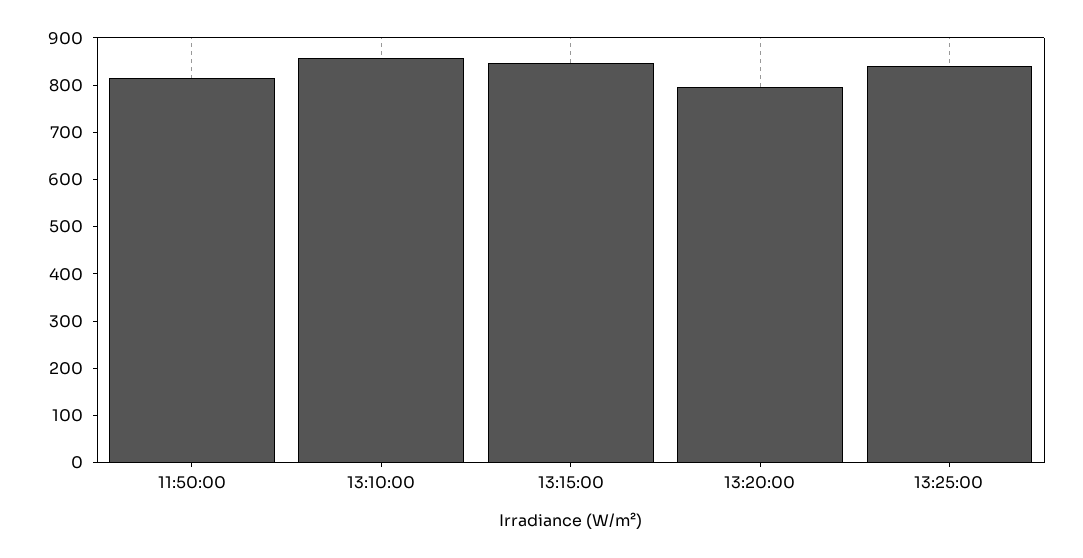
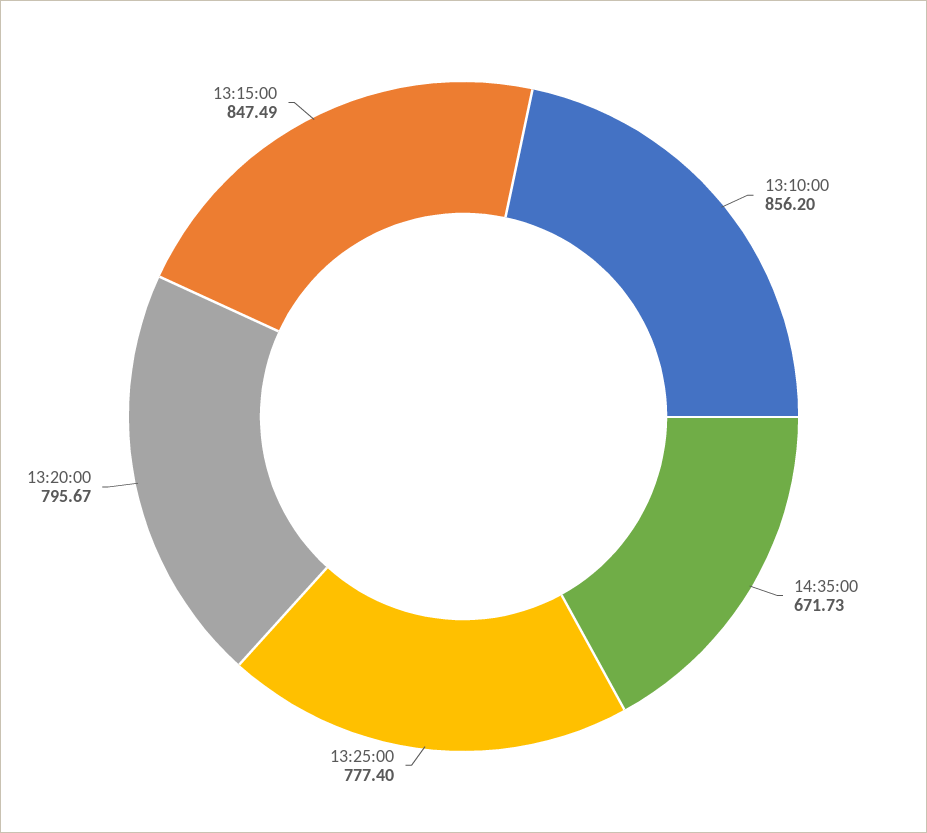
11:50:00: 820 -> none
13:25:00: 840 -> 777.4
14:35:00: none -> 671.73

